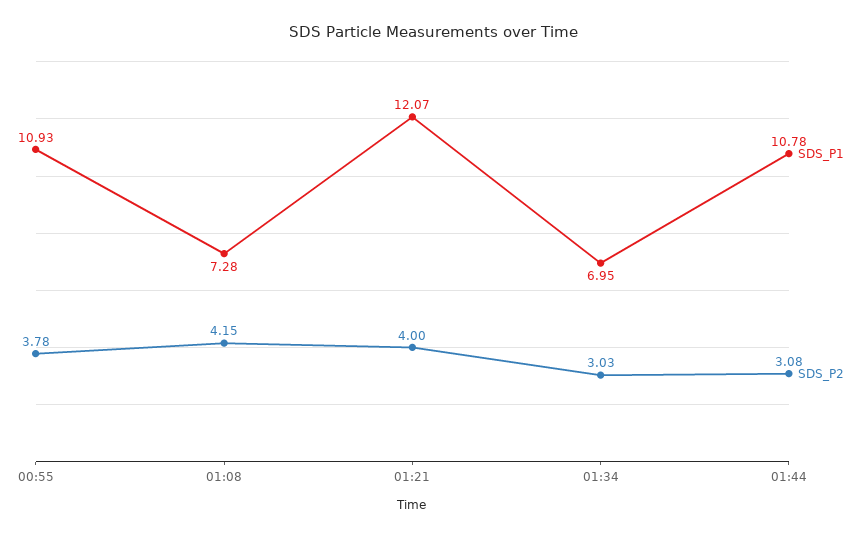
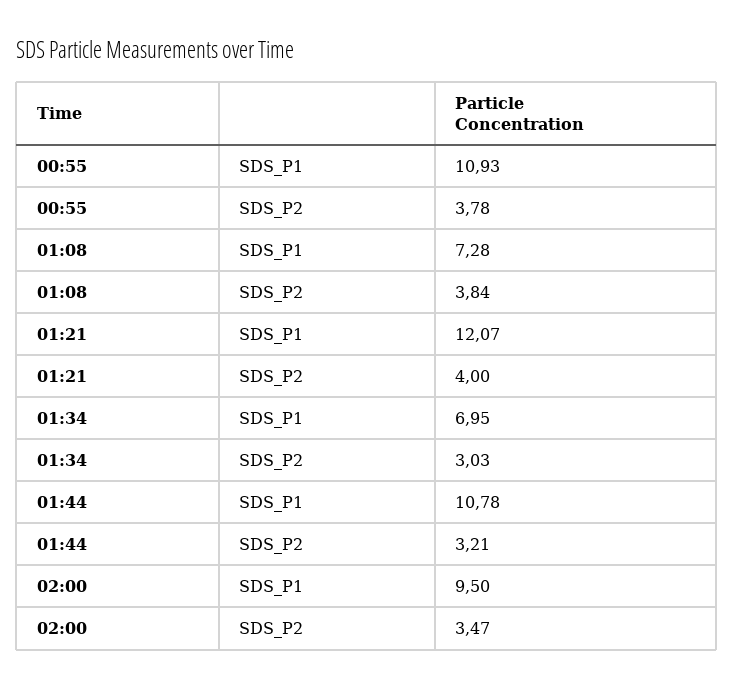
SDS_P2, 01:08: 4.15 -> 3.84
SDS_P2, 01:44: 3.08 -> 3.21
SDS_P1, 02:00: none -> 9.5
SDS_P2, 02:00: none -> 3.47

